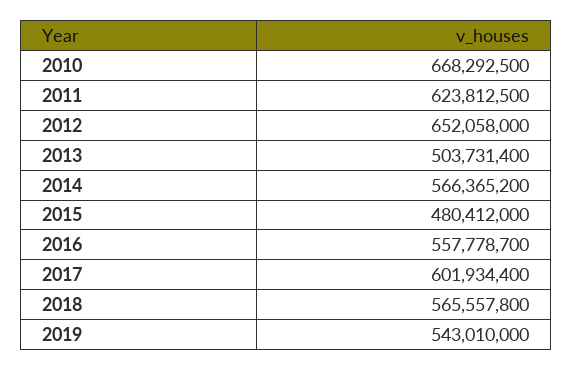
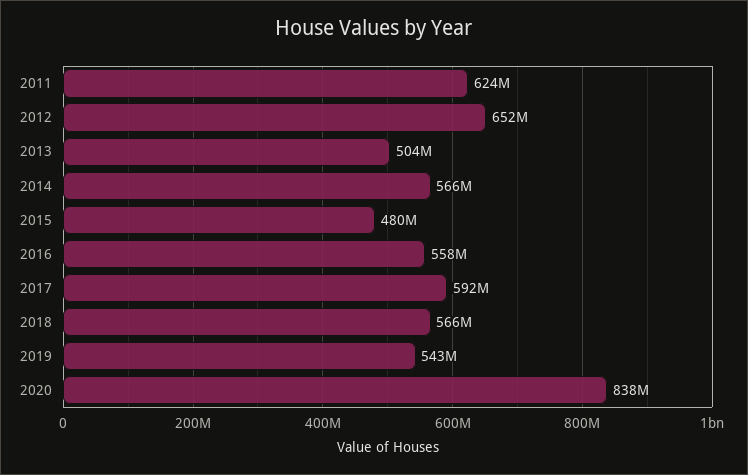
2010: 668292500 -> none
2017: 601934400 -> 592000000
2020: none -> 838000000

